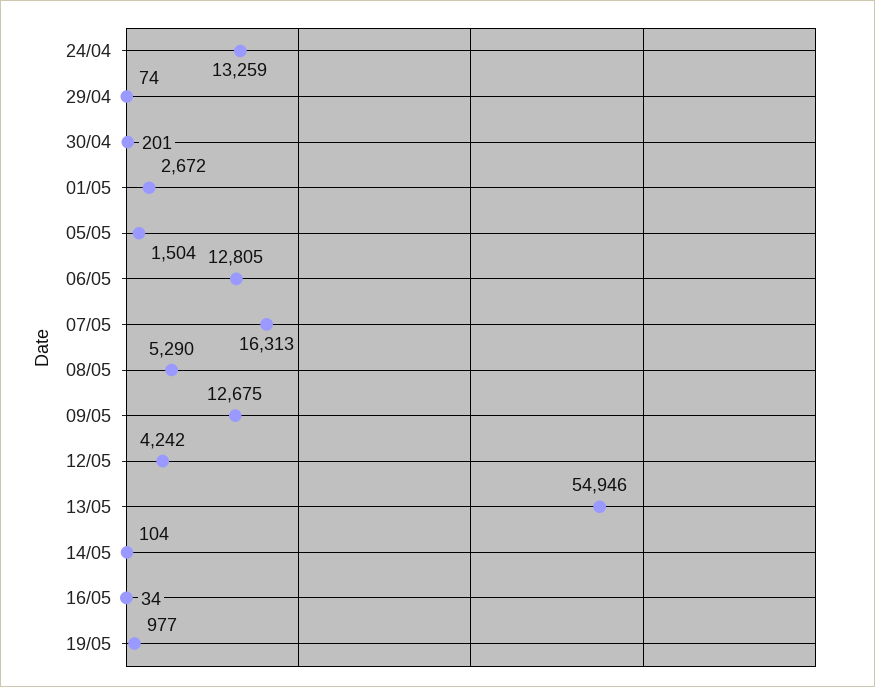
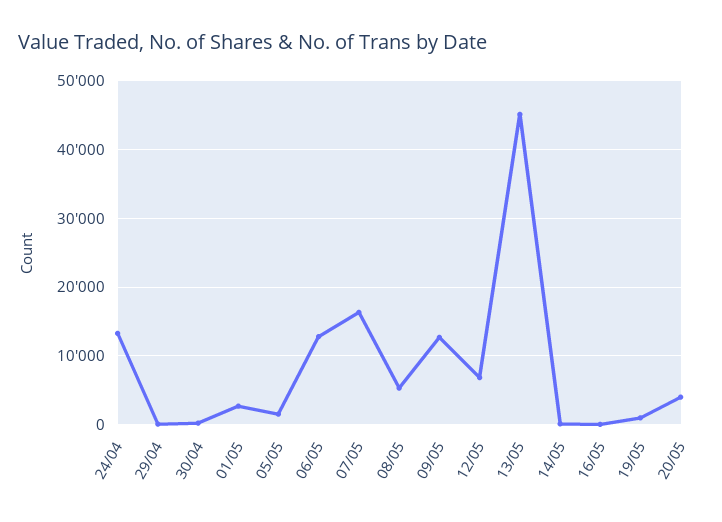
12/05: 4242 -> 7000
13/05: 54946 -> 45000
20/05: none -> 4000

